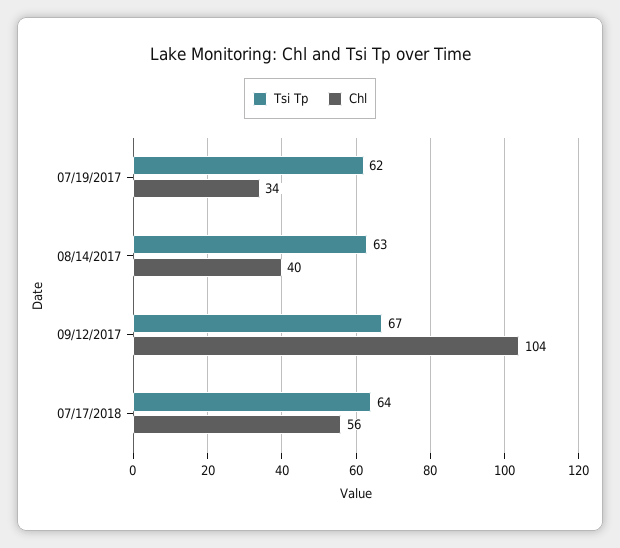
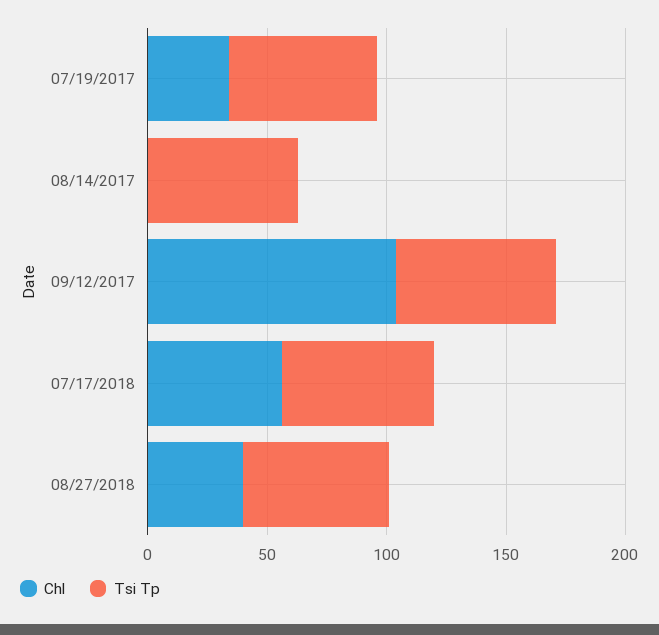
Chl, 08/14/2017: 40 -> 0
Chl, 08/27/2018: none -> 40
Tsi Tp, 08/27/2018: none -> 60

